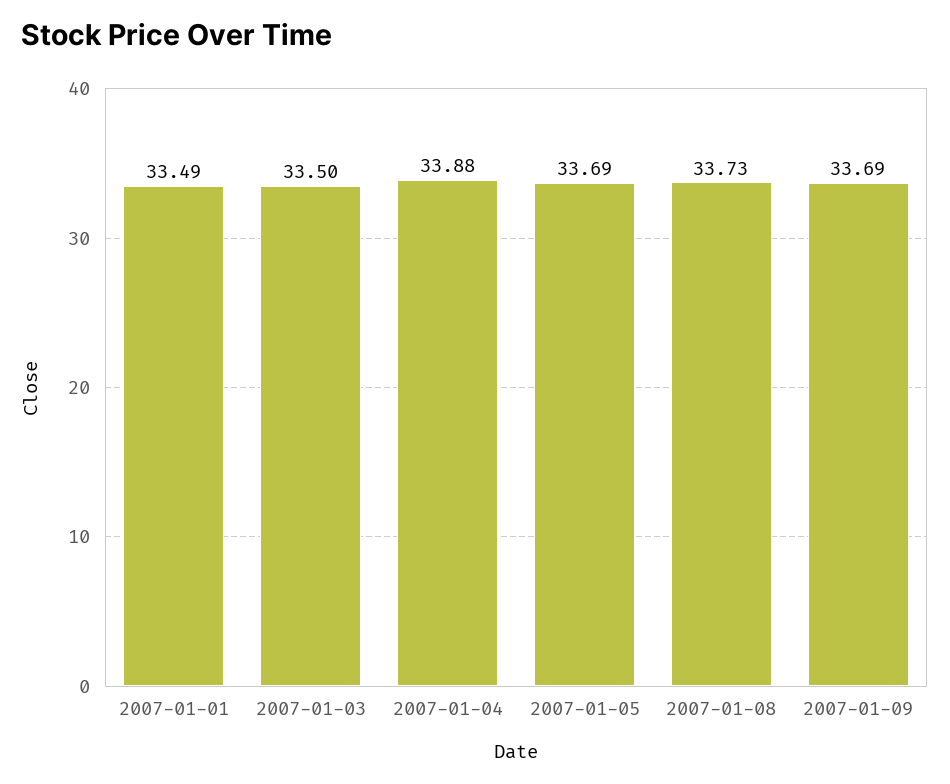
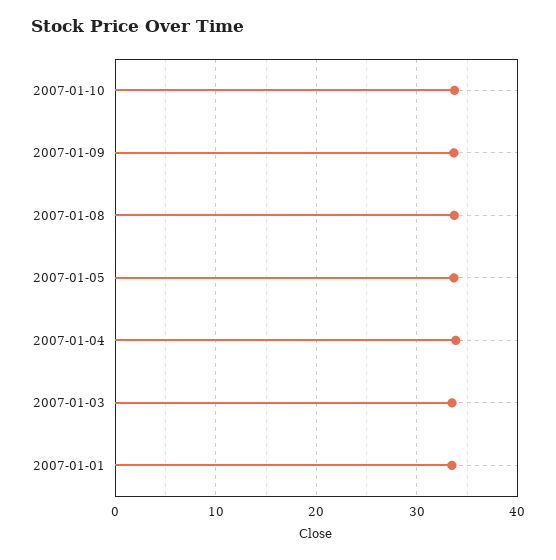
2007-01-10: none -> 34

